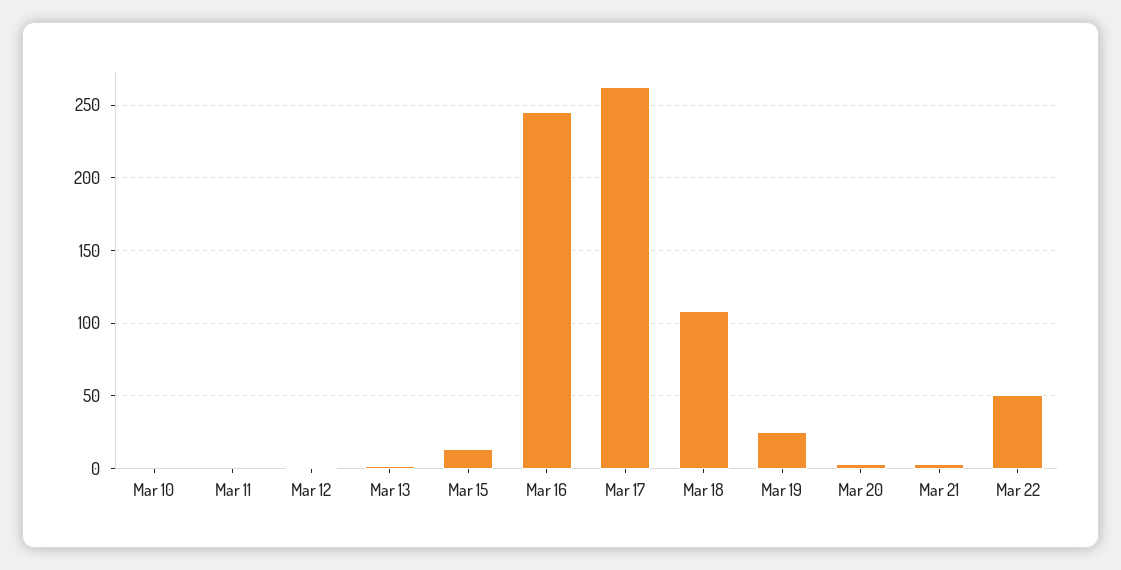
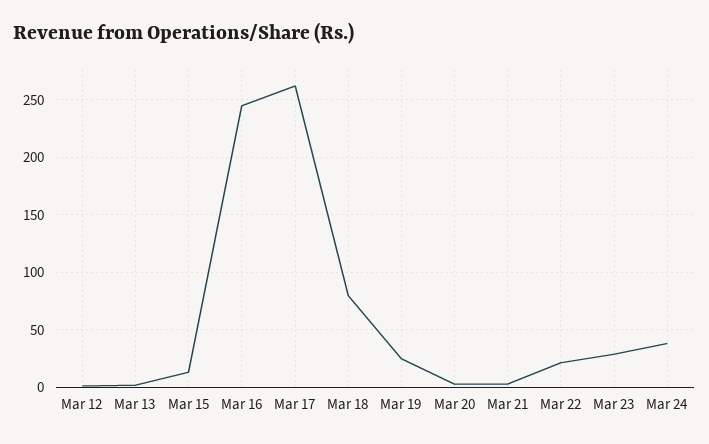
Mar 10: 0 -> none
Mar 11: 0 -> none
Mar 18: 110 -> 80
Mar 22: 50 -> 20
Mar 23: none -> 30
Mar 24: none -> 40

